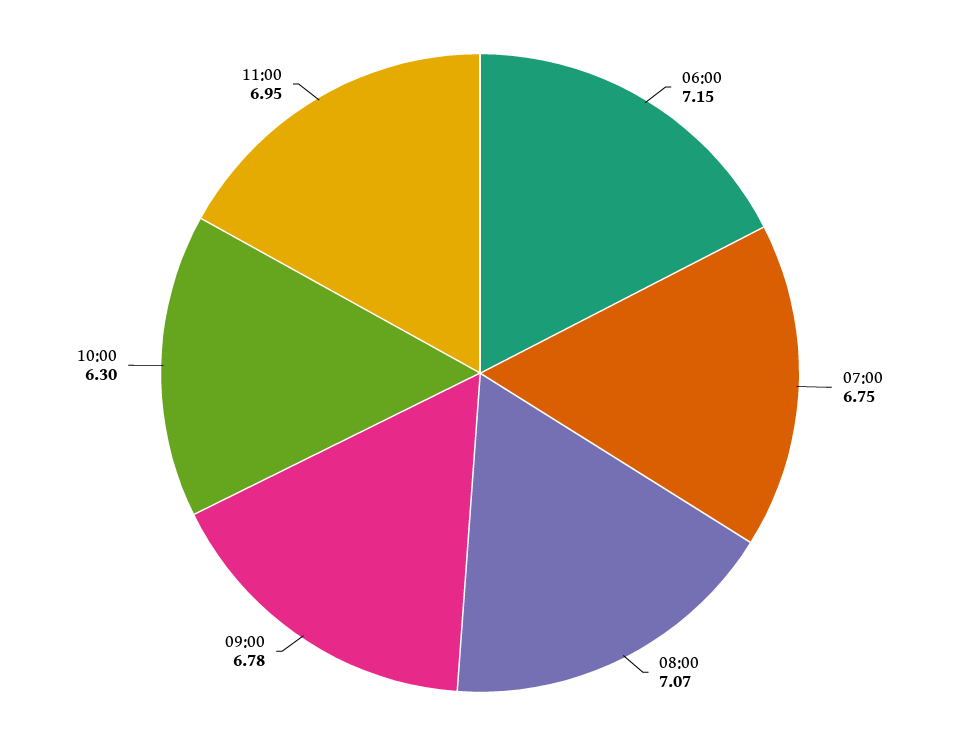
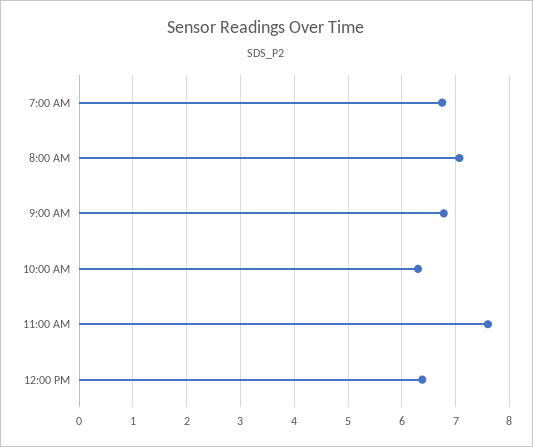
06:00: 7.15 -> none
11:00: 6.95 -> 7.6
12:00 PM: none -> 6.4

